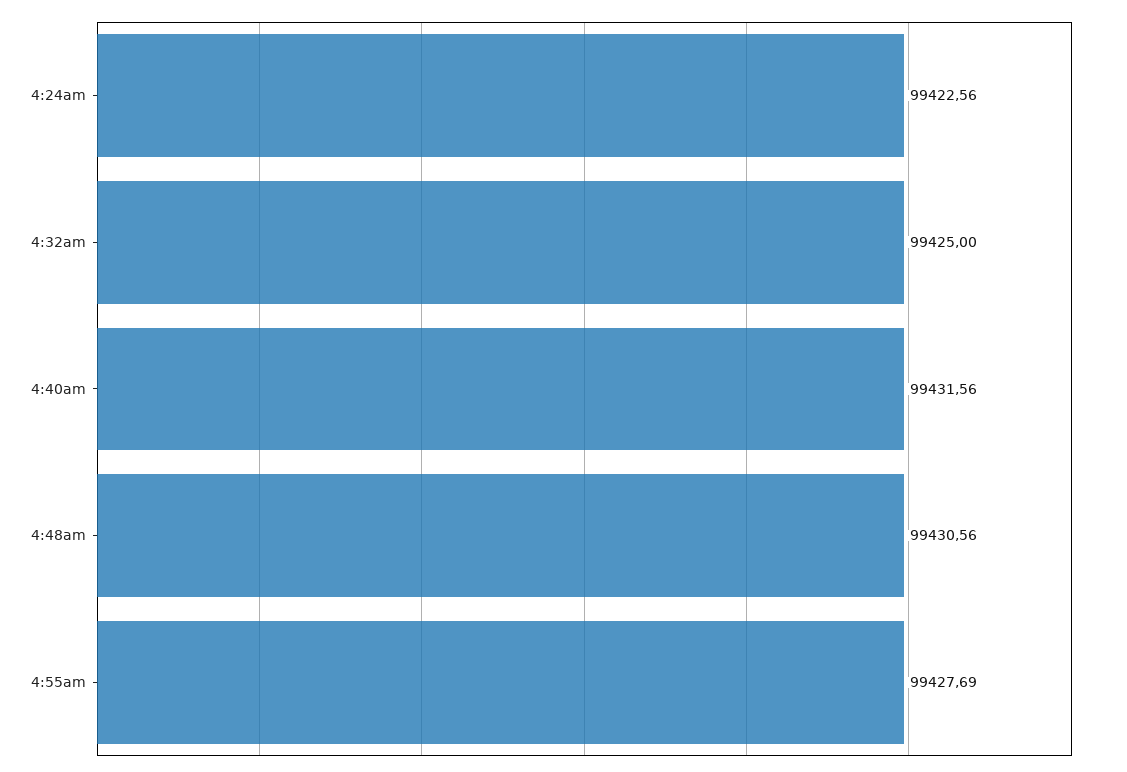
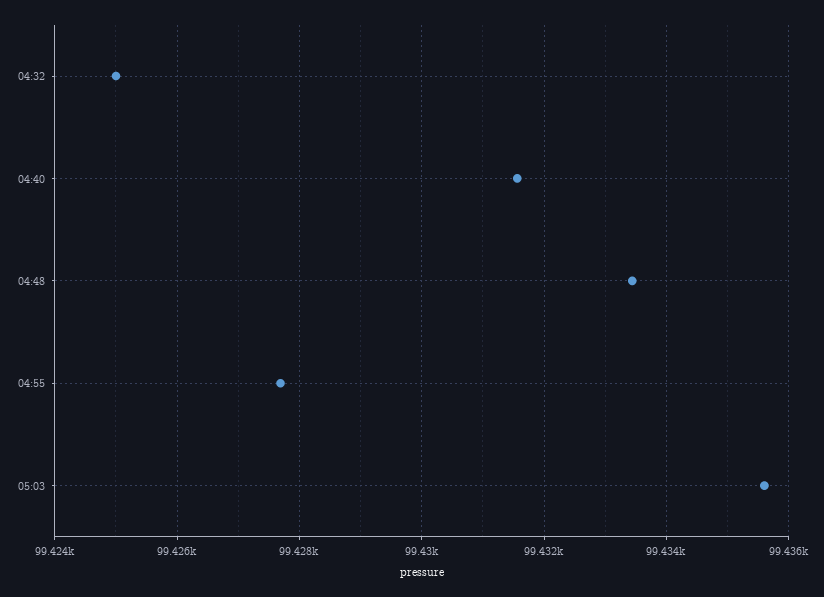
4:24am: 99422.56 -> none
4:48am: 99430.56 -> 99433.4
05:03: none -> 99435.6

